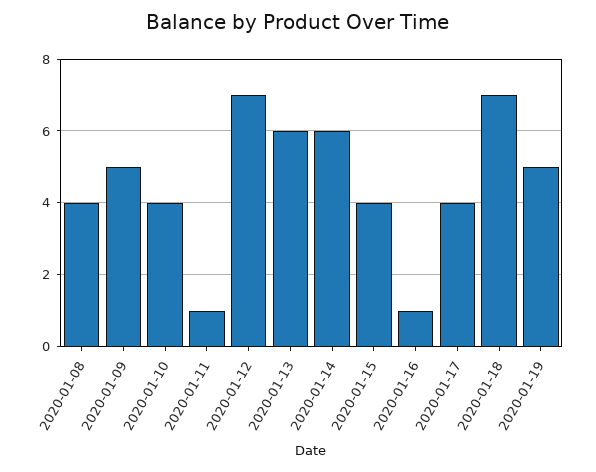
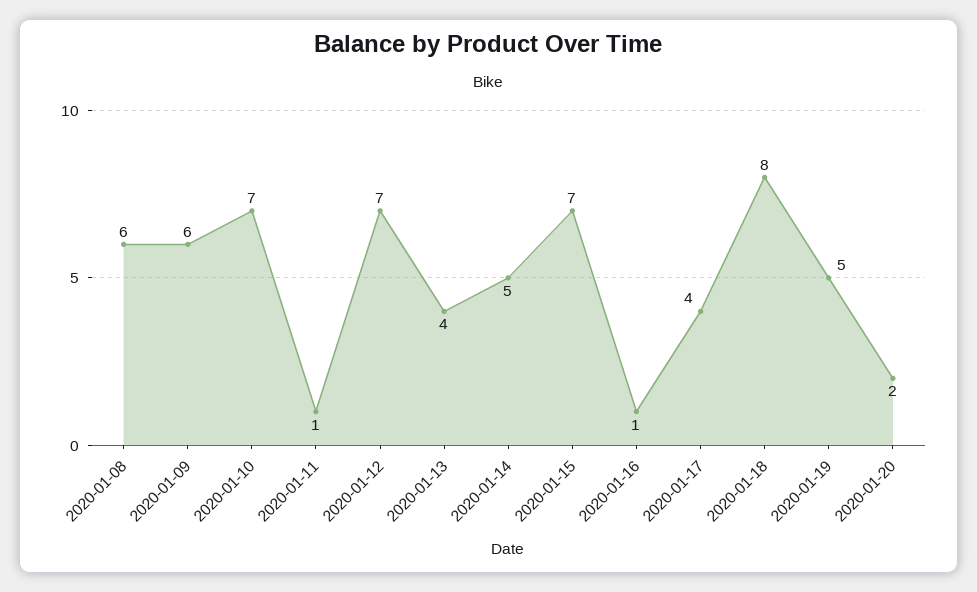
2020-01-08: 4 -> 6
2020-01-09: 5 -> 6
2020-01-10: 4 -> 7
2020-01-13: 6 -> 4
2020-01-14: 6 -> 5
2020-01-15: 4 -> 7
2020-01-18: 7 -> 8
2020-01-20: none -> 2

